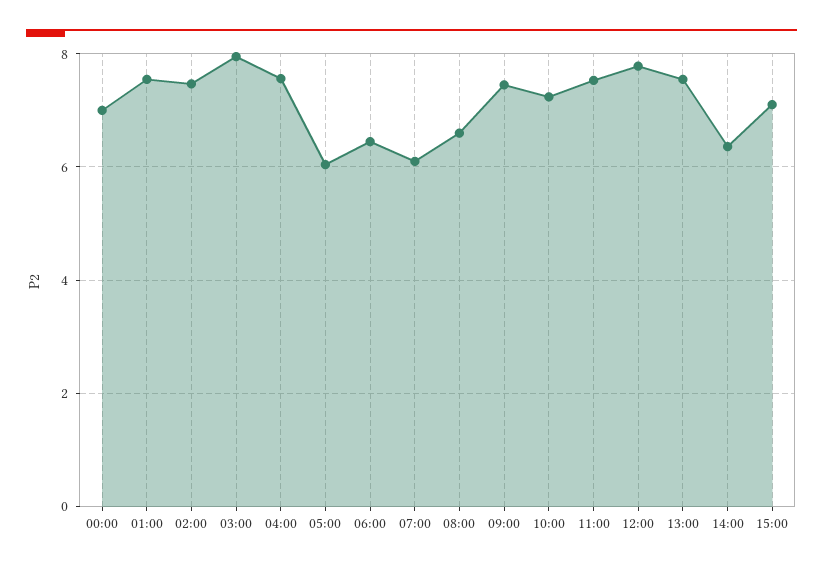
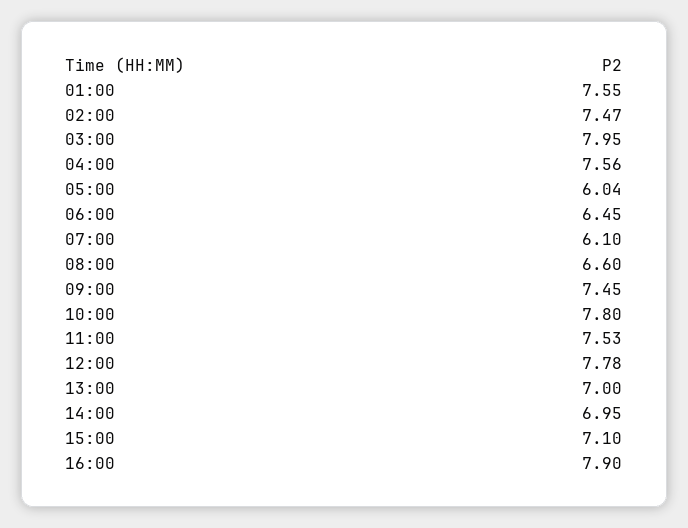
00:00: 7 -> none
10:00: 7.2 -> 7.8
13:00: 7.6 -> 7
14:00: 6.4 -> 6.95
16:00: none -> 7.9

